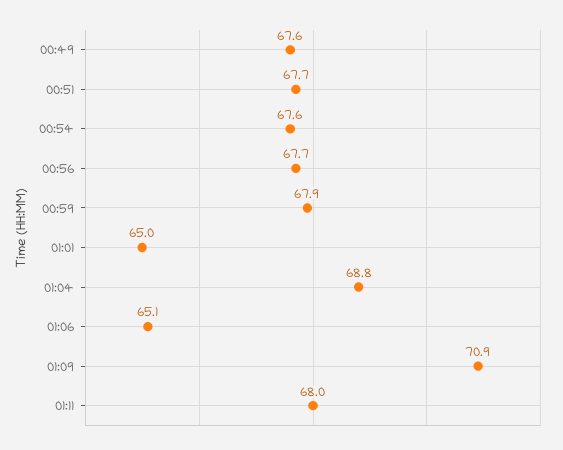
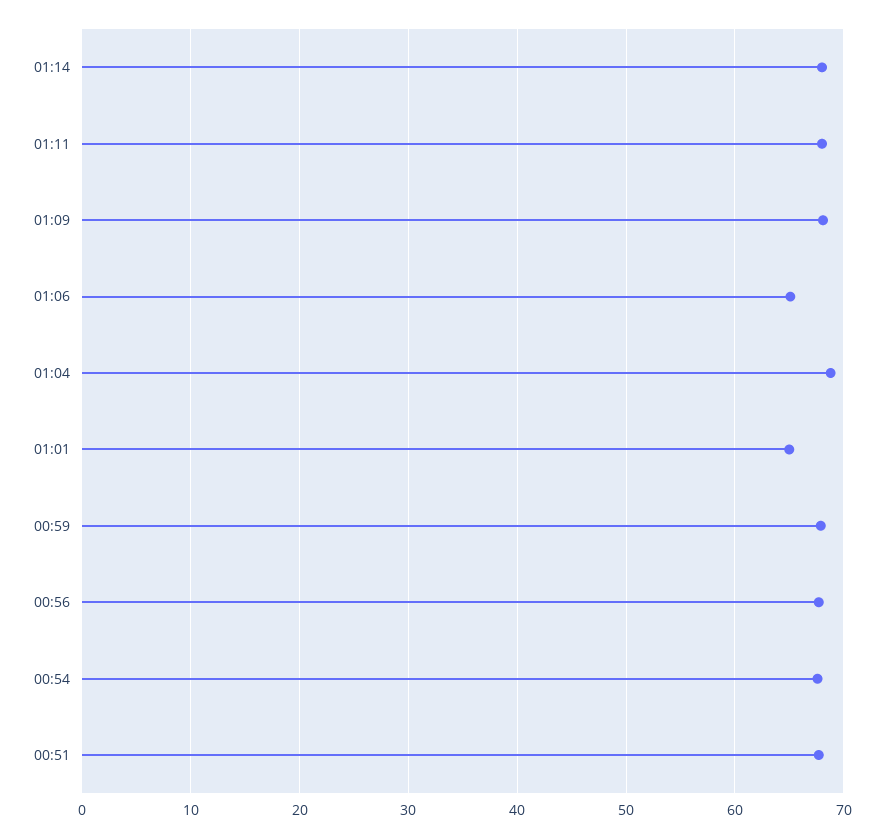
00:49: 67.6 -> none
01:09: 70.9 -> 68
01:14: none -> 68

